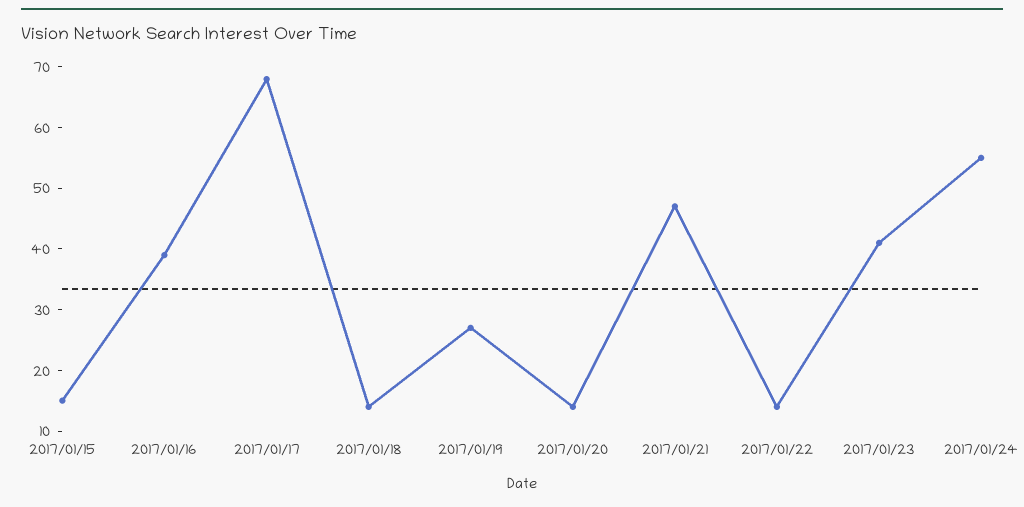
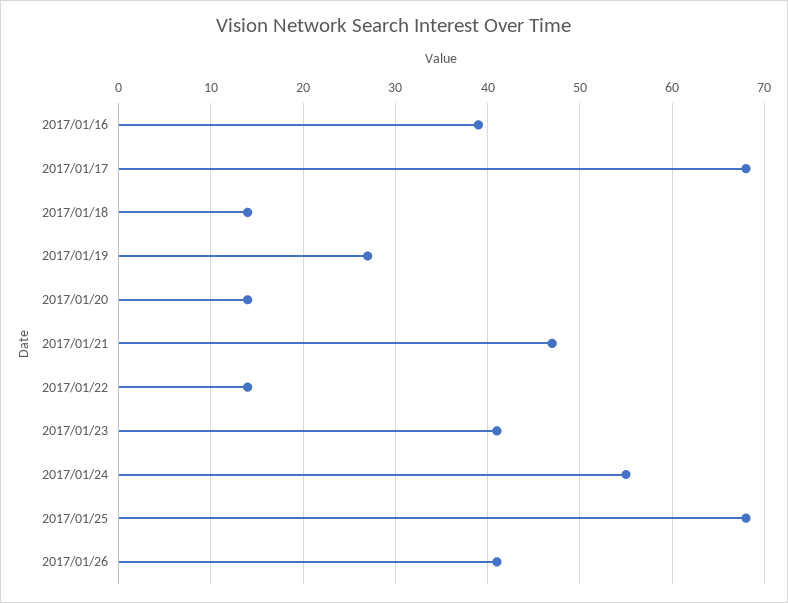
2017/01/15: 15 -> none
2017/01/25: none -> 68
2017/01/26: none -> 41

